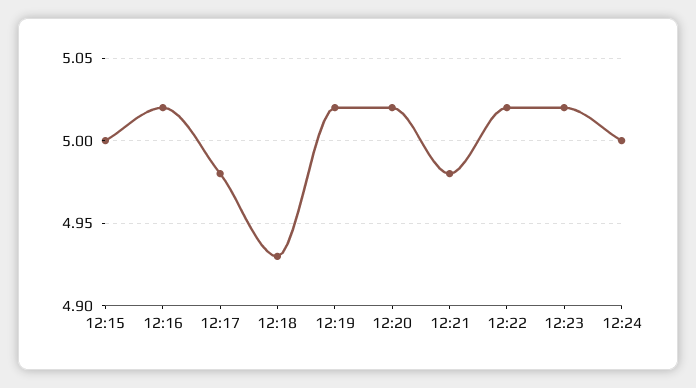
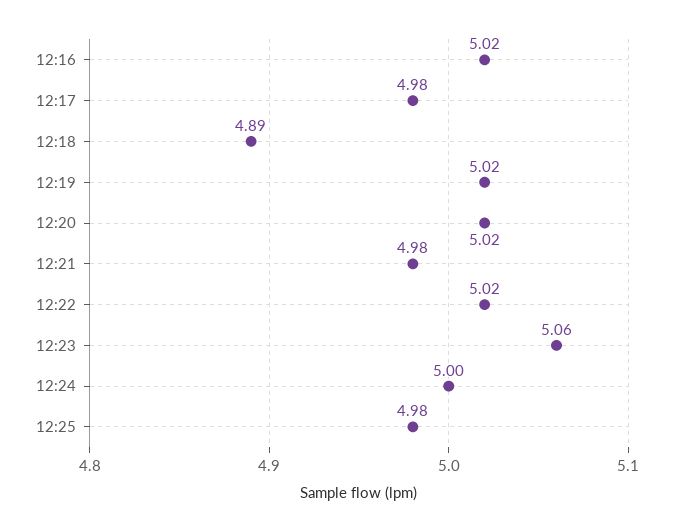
12:15: 5 -> none
12:18: 4.93 -> 4.89
12:23: 5.02 -> 5.06
12:25: none -> 4.98

